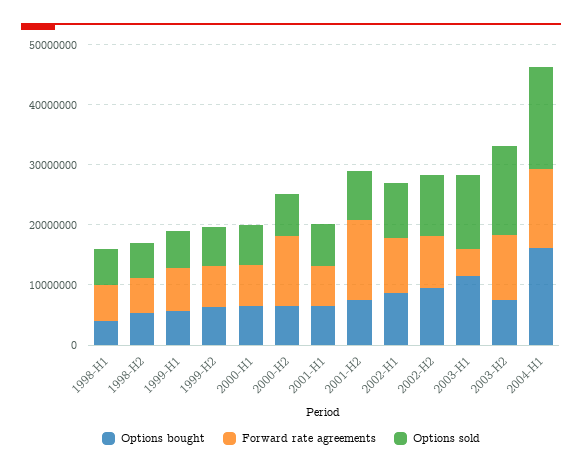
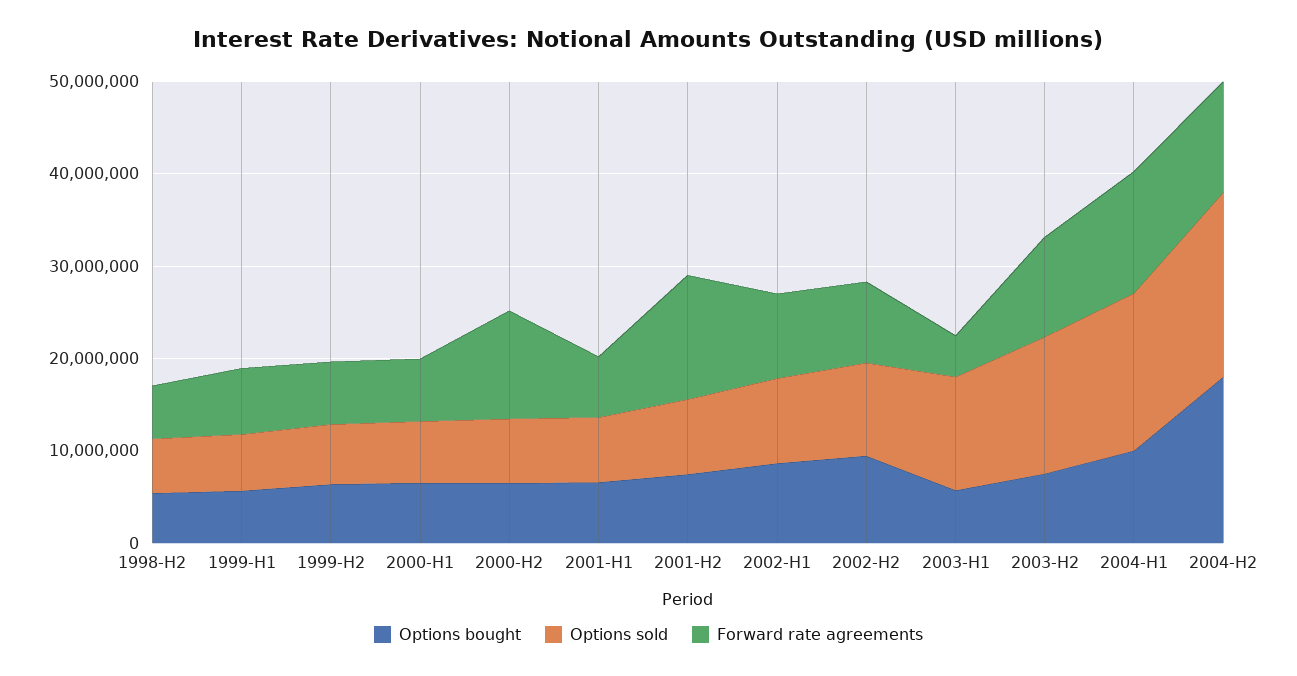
Options bought, 1998-H1: 4000000 -> none
Forward rate agreements, 1998-H1: 6000000 -> none
Options sold, 1998-H1: 6000000 -> none
Options bought, 2003-H1: 12000000 -> 6000000
Options bought, 2004-H1: 16000000 -> 10000000
Options bought, 2004-H2: none -> 18000000
Options sold, 2004-H2: none -> 20000000
Forward rate agreements, 2004-H2: none -> 12000000

